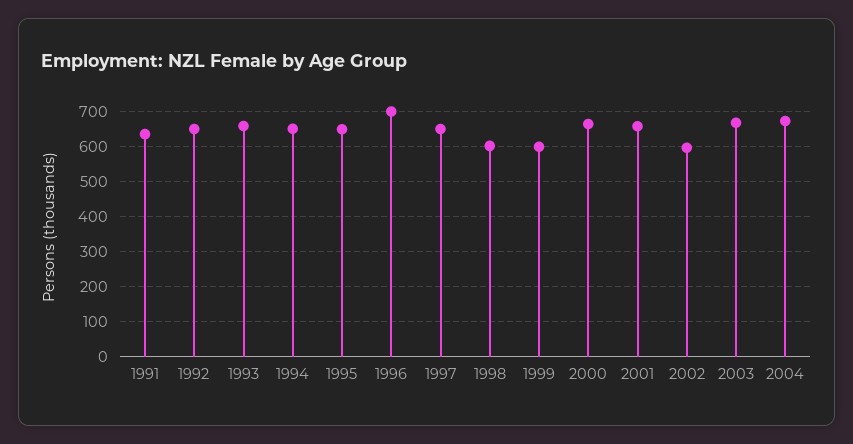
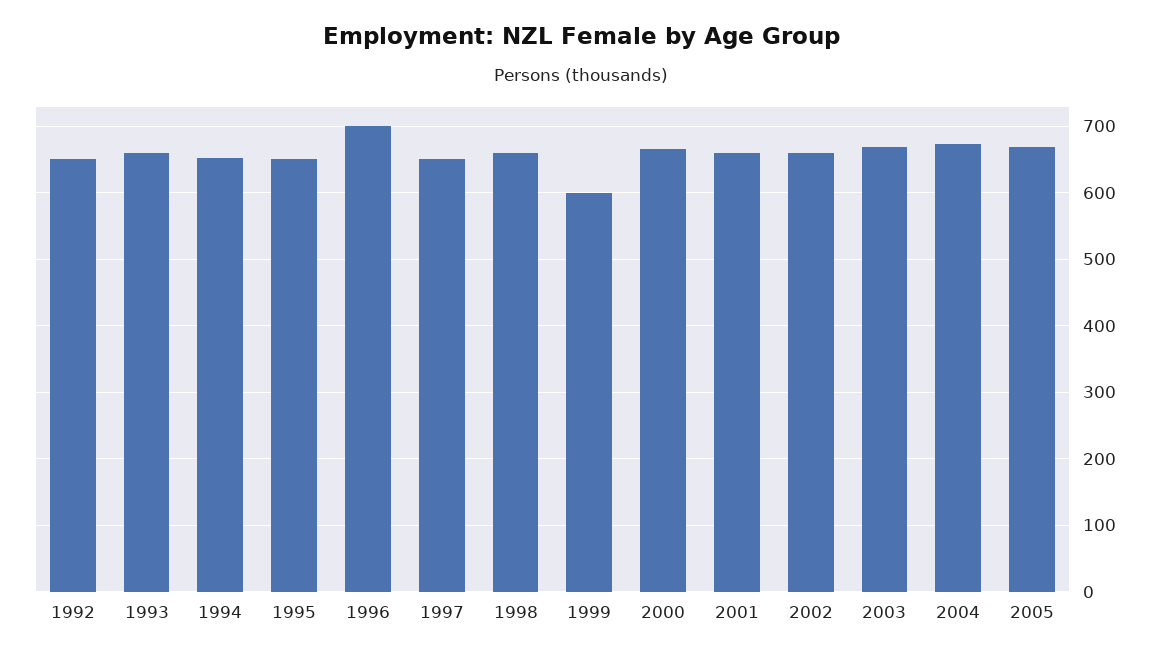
1991: 640 -> none
1998: 600 -> 660
2002: 600 -> 660
2005: none -> 670

